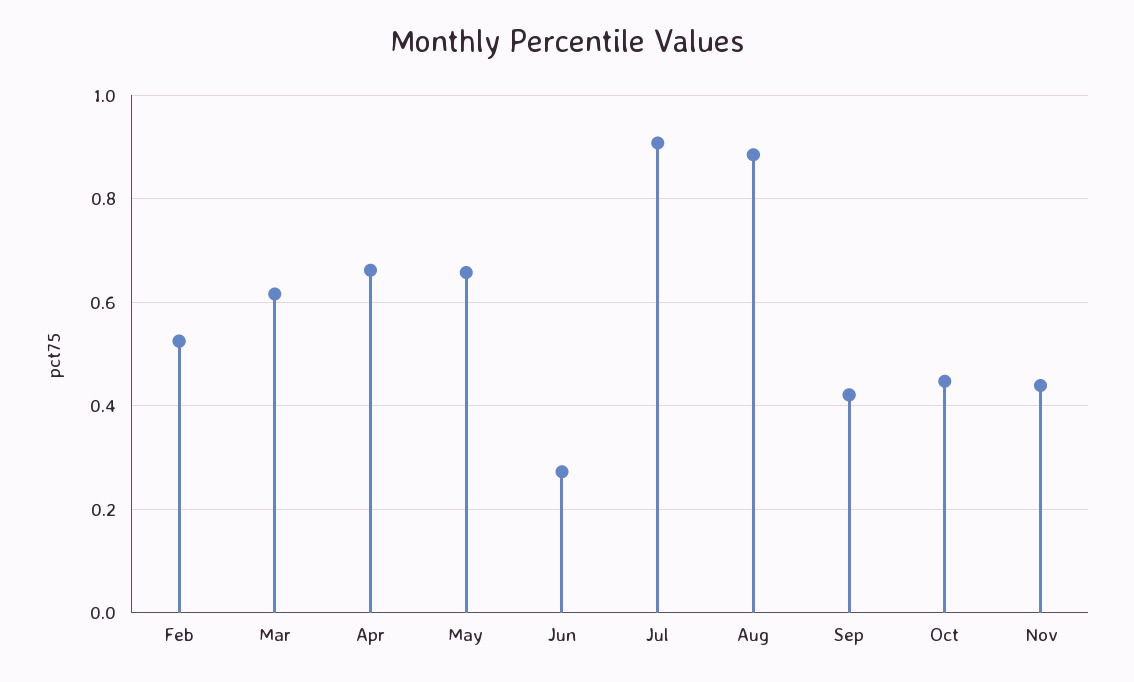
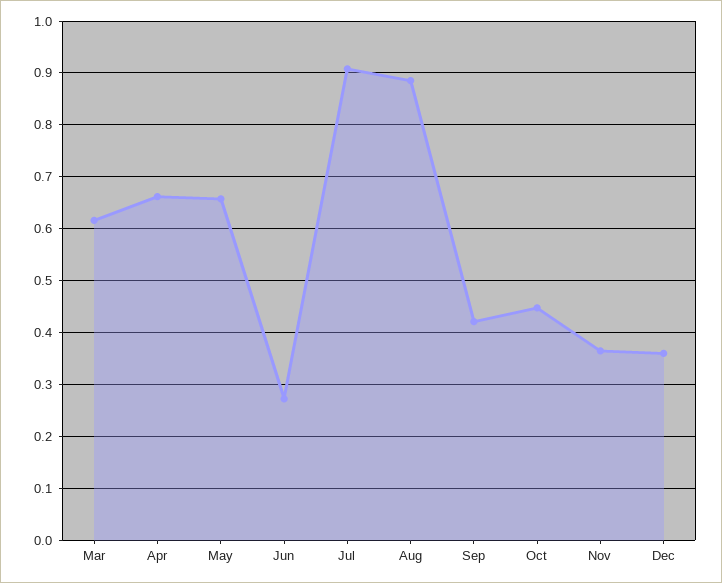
Feb: 0.52 -> none
Nov: 0.44 -> 0.36
Dec: none -> 0.36

